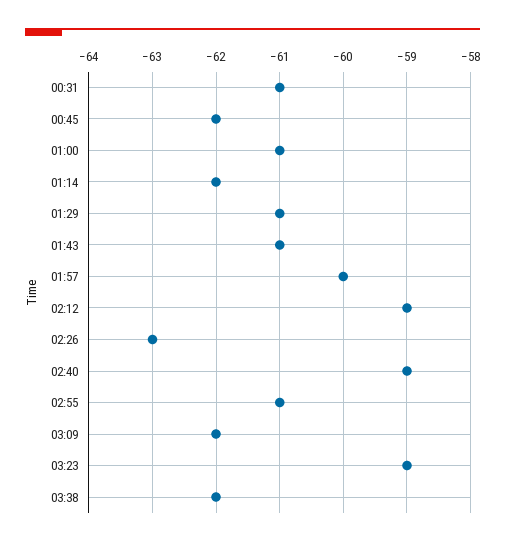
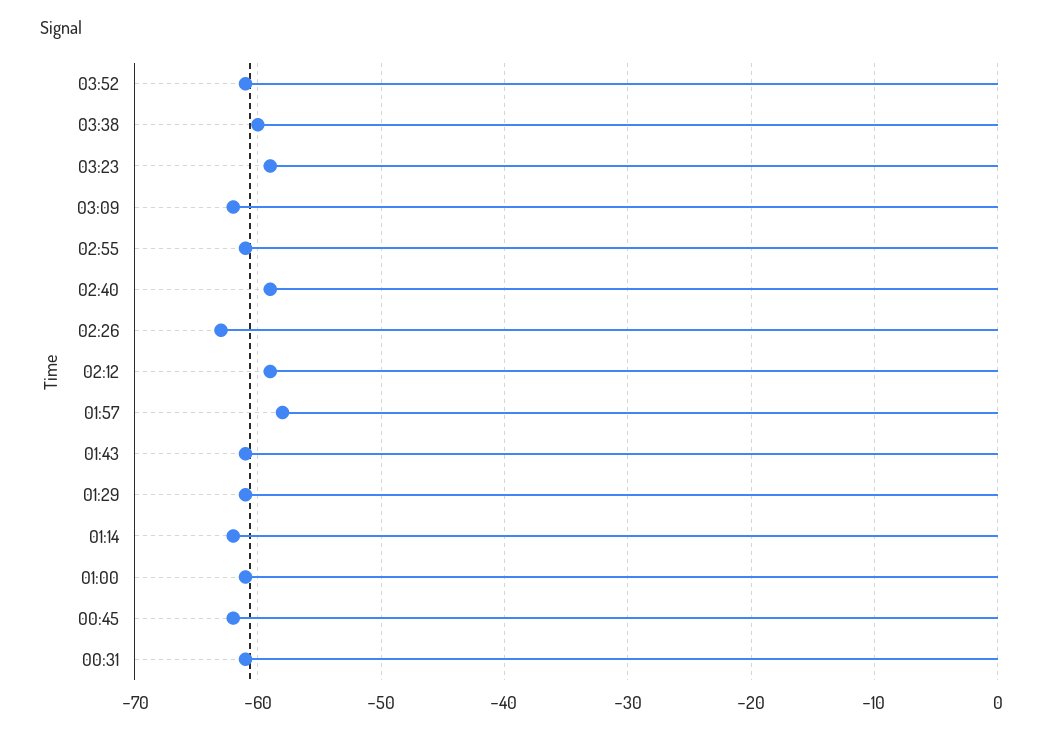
01:57: -60 -> -58
03:38: -62 -> -60
03:52: none -> -61

